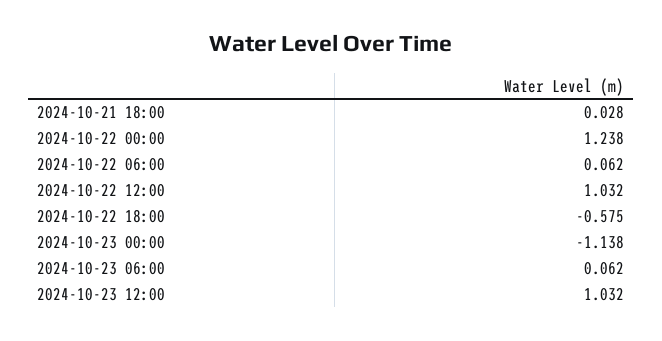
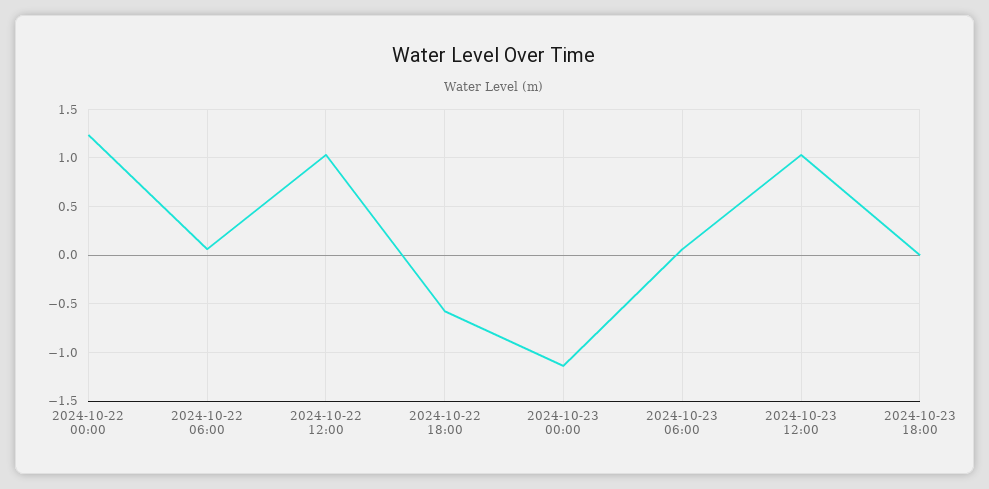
2024-10-21 18:00: 0.028 -> none
2024-10-23 18:00: none -> 0

